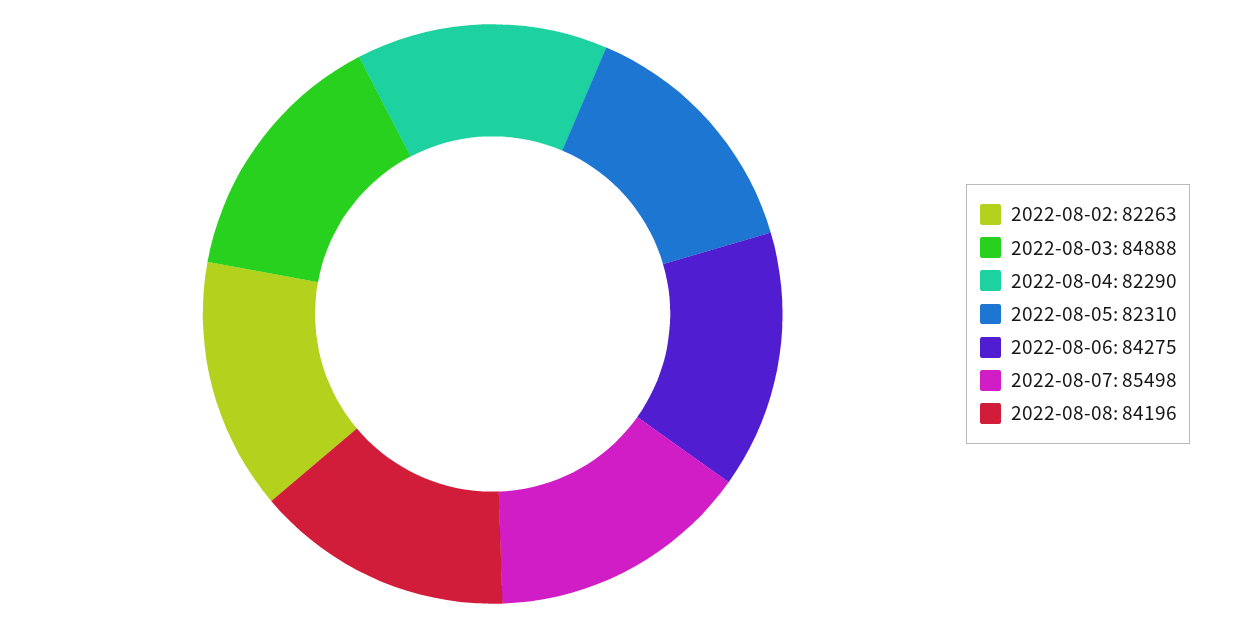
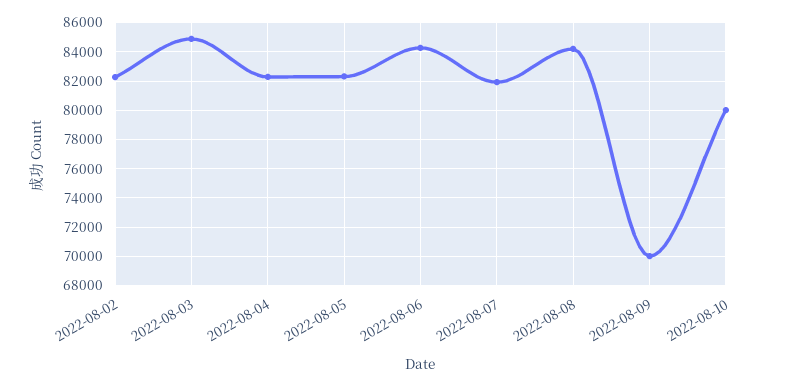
2022-08-07: 85498 -> 82000
2022-08-09: none -> 70000
2022-08-10: none -> 80000

